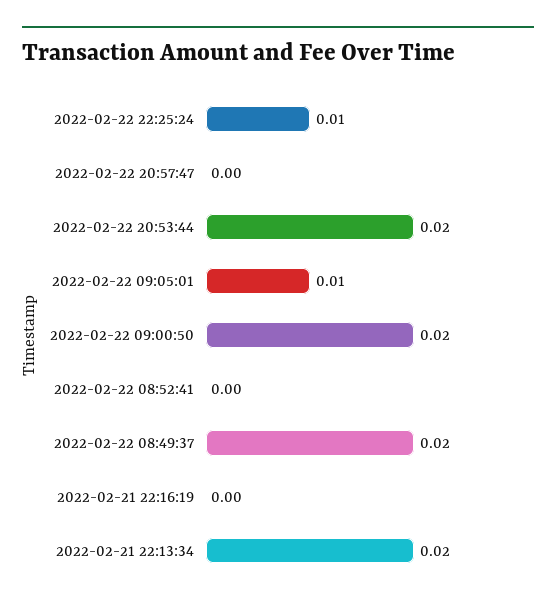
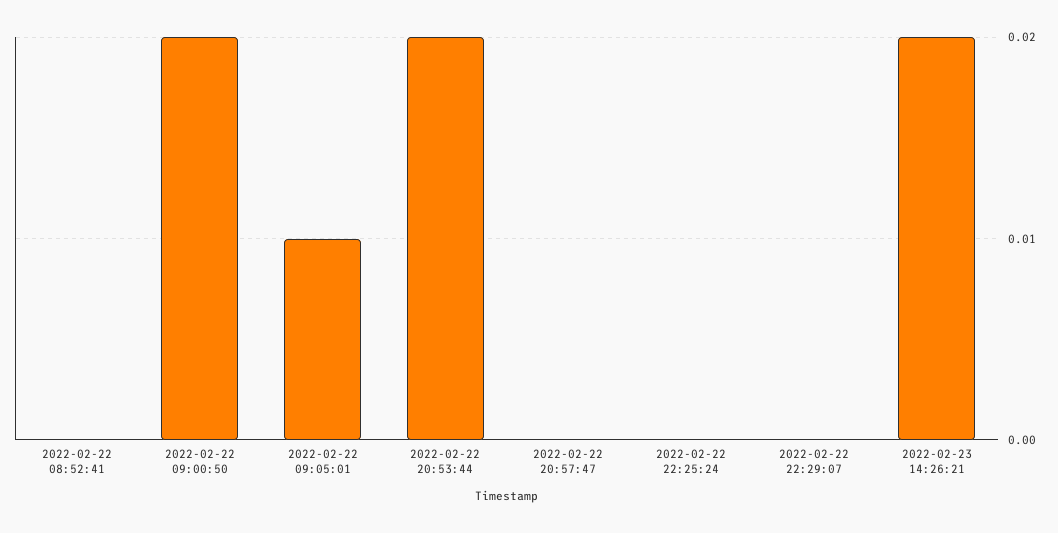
2022-02-22 22:25:24: 0.01 -> 0
2022-02-22 08:49:37: 0.02 -> none
2022-02-21 22:16:19: 0 -> none
2022-02-21 22:13:34: 0.02 -> none
2022-02-22 22:29:07: none -> 0
2022-02-23 14:26:21: none -> 0.02

